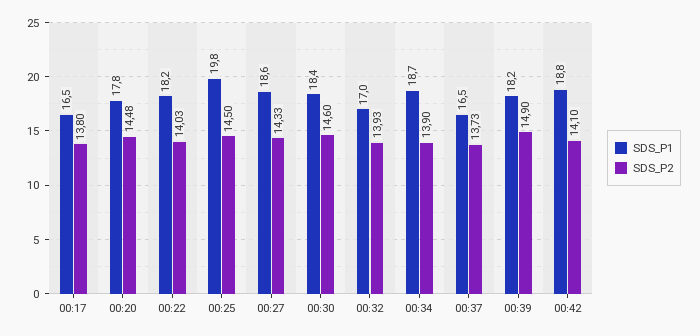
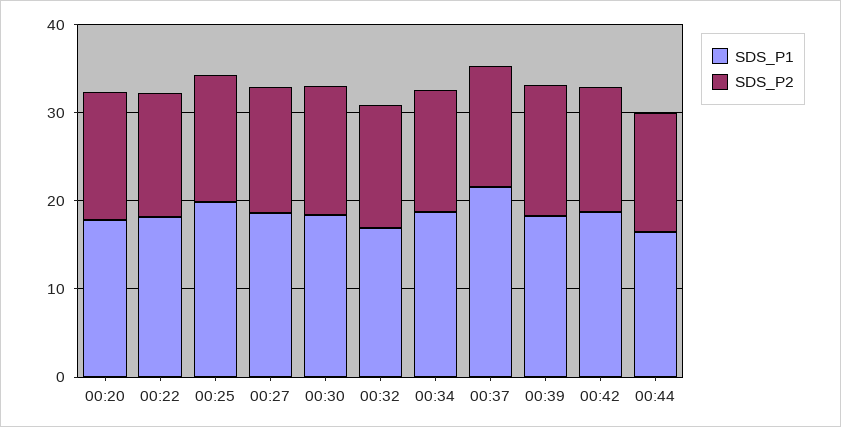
SDS_P1, 00:17: 16.5 -> none
SDS_P2, 00:17: 13.8 -> none
SDS_P1, 00:37: 16.5 -> 22
SDS_P1, 00:44: none -> 16
SDS_P2, 00:44: none -> 14

